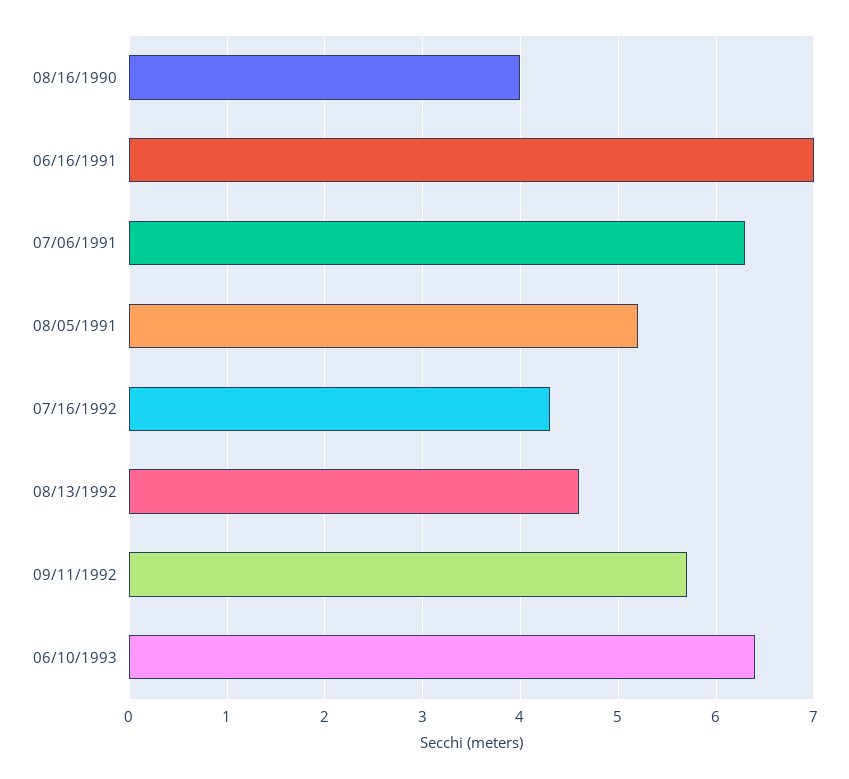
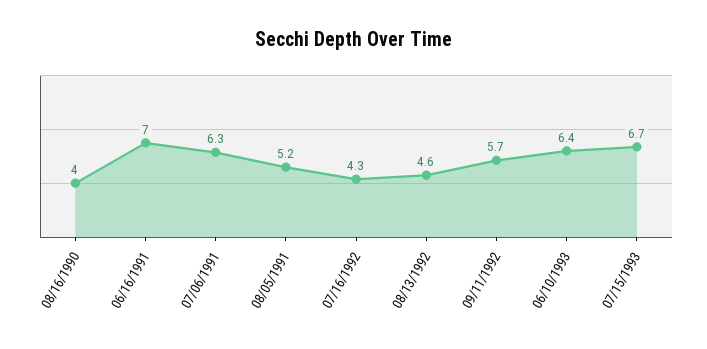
07/15/1993: none -> 6.7

